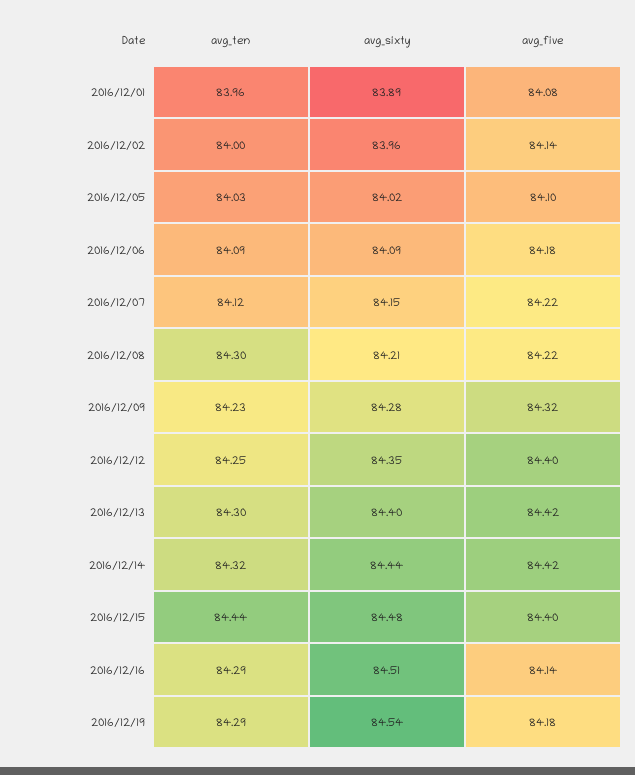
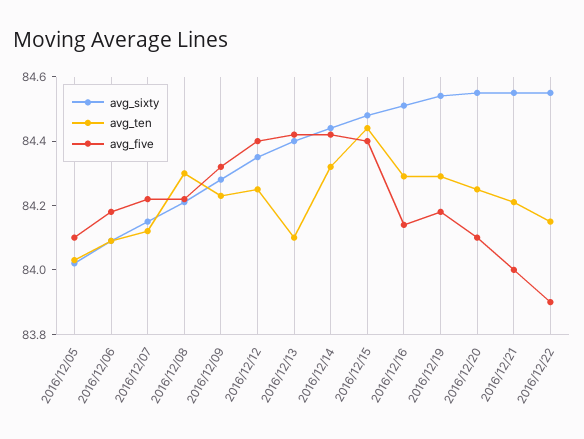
avg_ten, 2016/12/01: 83.96 -> none
avg_sixty, 2016/12/01: 83.89 -> none
avg_five, 2016/12/01: 84.08 -> none
avg_ten, 2016/12/02: 84 -> none
avg_sixty, 2016/12/02: 83.96 -> none
avg_five, 2016/12/02: 84.14 -> none
avg_ten, 2016/12/13: 84.3 -> 84.1
avg_sixty, 2016/12/20: none -> 84.55
avg_ten, 2016/12/20: none -> 84.25
avg_five, 2016/12/20: none -> 84.1
avg_sixty, 2016/12/21: none -> 84.55
avg_ten, 2016/12/21: none -> 84.2
avg_five, 2016/12/21: none -> 84
avg_sixty, 2016/12/22: none -> 84.55
avg_ten, 2016/12/22: none -> 84.15
avg_five, 2016/12/22: none -> 83.9

